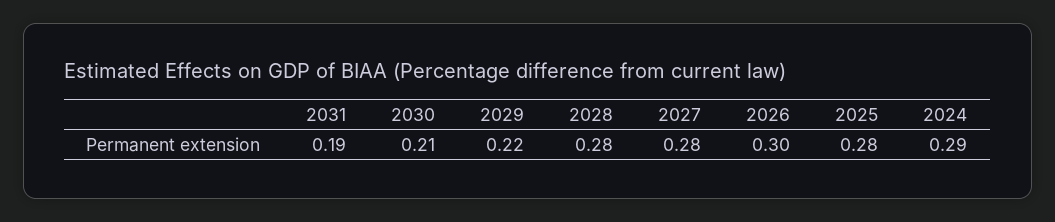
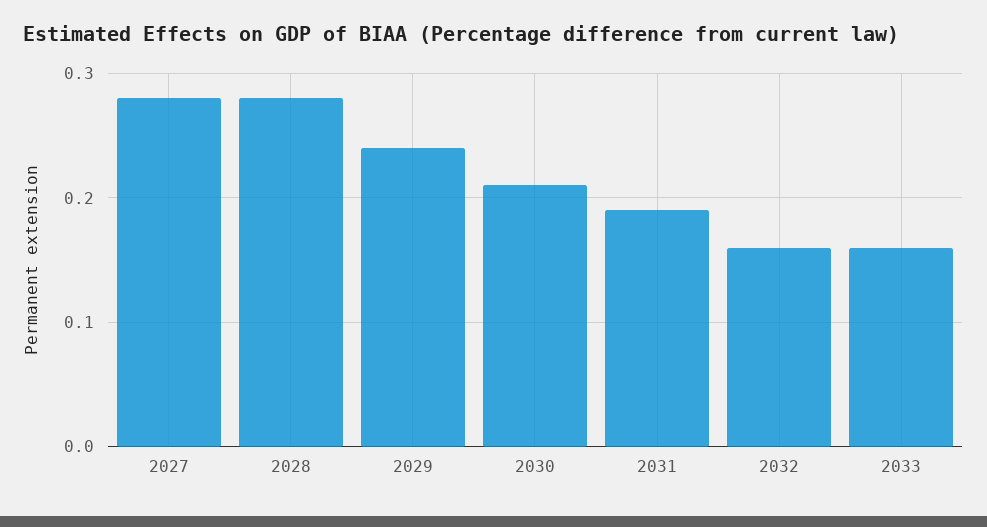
2029: 0.22 -> 0.24
2026: 0.3 -> none
2025: 0.28 -> none
2024: 0.29 -> none
2032: none -> 0.16
2033: none -> 0.16

